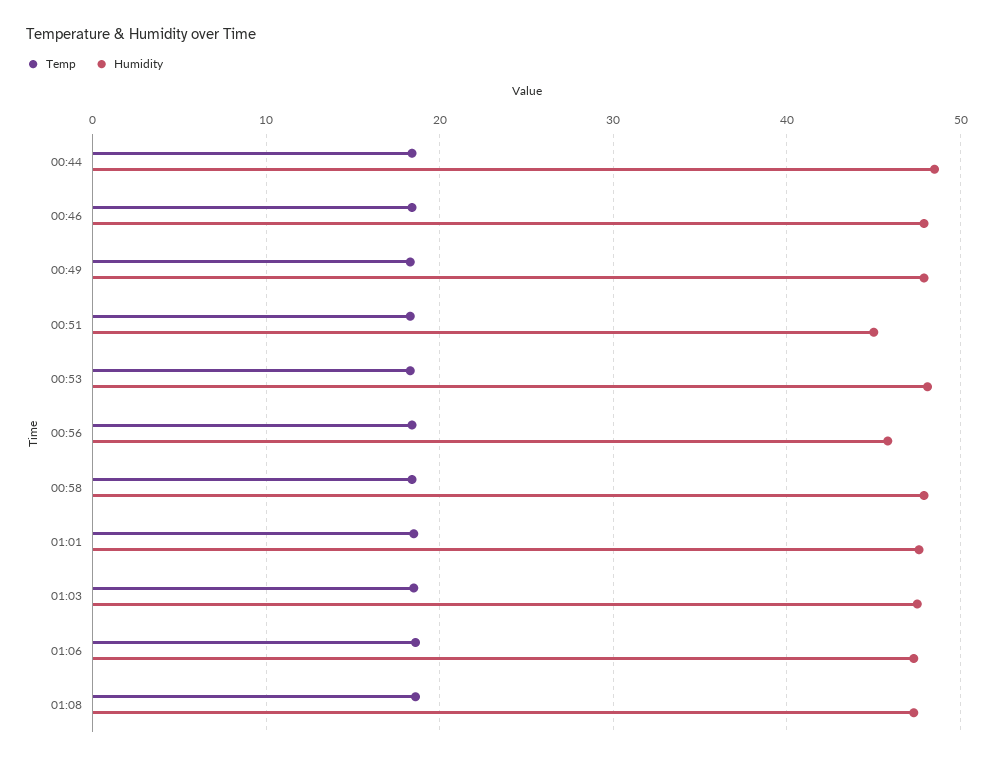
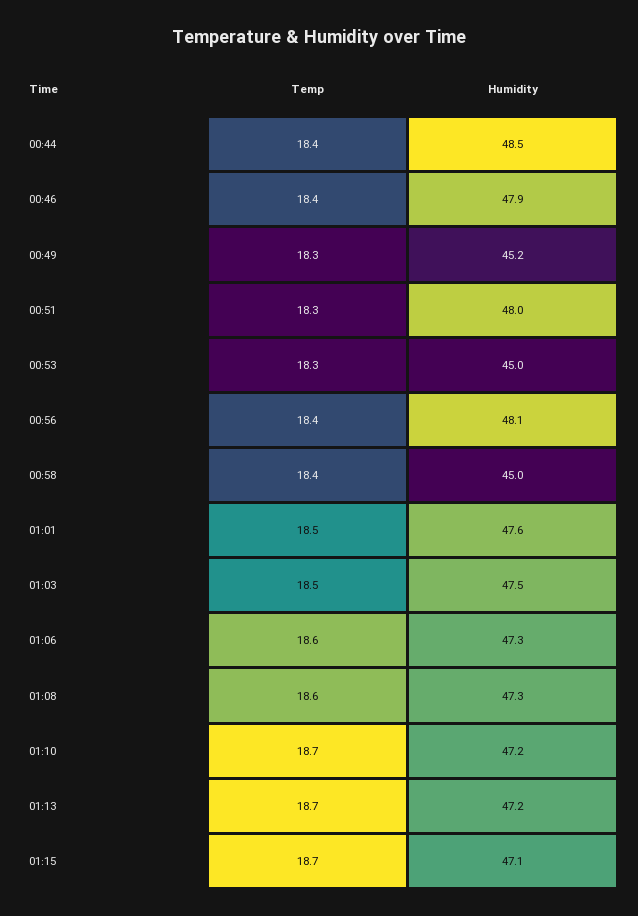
Humidity, 00:49: 48 -> 45.2
Humidity, 00:51: 45 -> 48
Humidity, 00:53: 48 -> 45
Humidity, 00:56: 46 -> 48.1
Humidity, 00:58: 48 -> 45
Temp, 01:10: none -> 18.7
Humidity, 01:10: none -> 47.2
Temp, 01:13: none -> 18.7
Humidity, 01:13: none -> 47.2
Temp, 01:15: none -> 18.7
Humidity, 01:15: none -> 47.1

